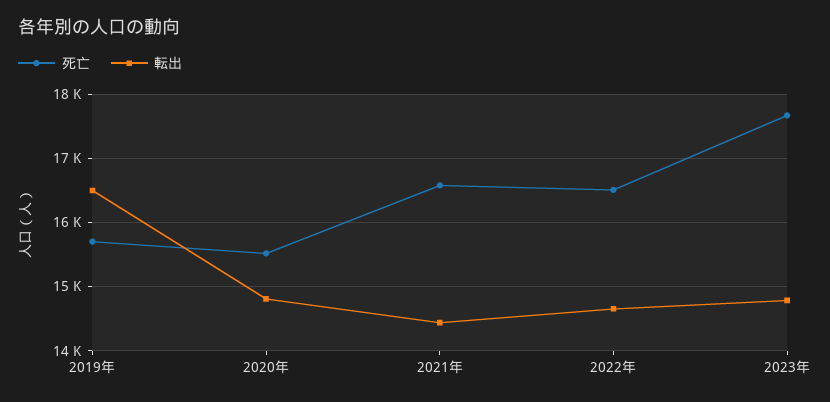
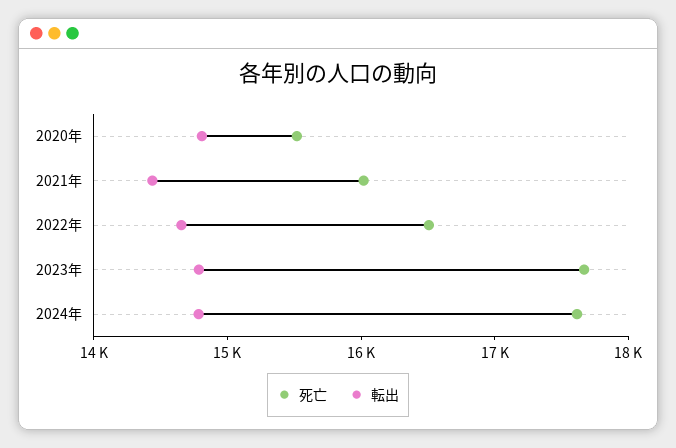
死亡, 2019年: 15700 -> none
転出, 2019年: 16500 -> none
死亡, 2021年: 16600 -> 16000
死亡, 2024年: none -> 17600
転出, 2024年: none -> 14800

